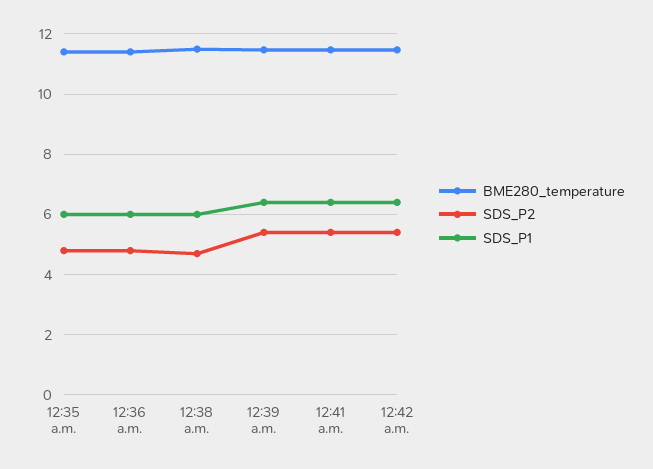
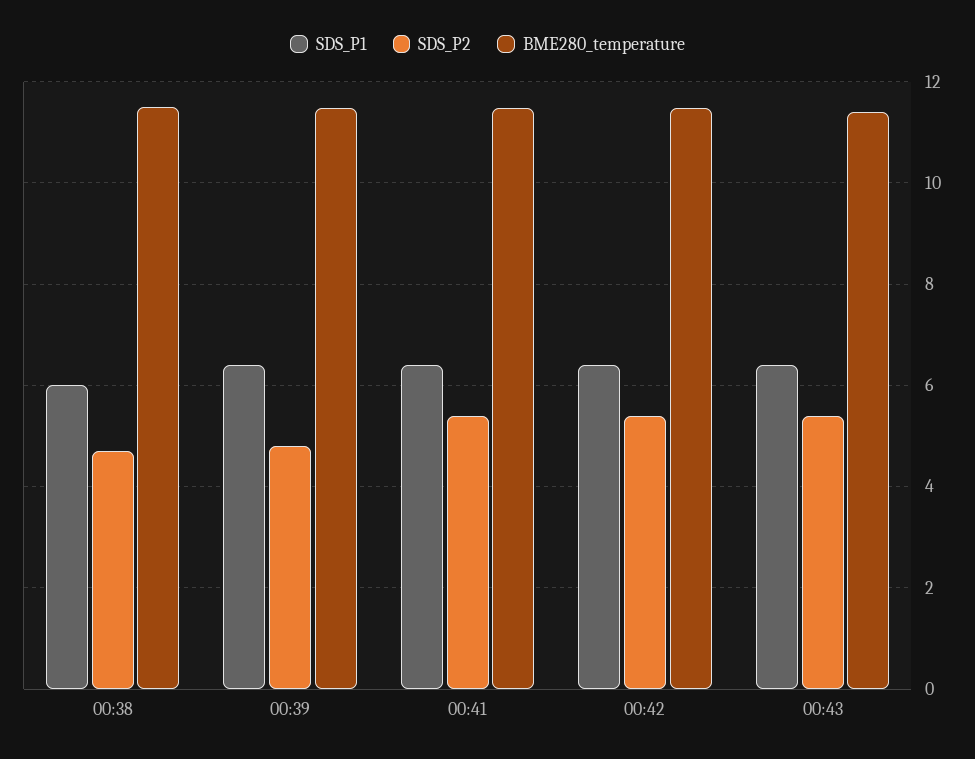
BME280_temperature, 12:35 a.m.: 11.4 -> none
SDS_P2, 12:35 a.m.: 4.8 -> none
SDS_P1, 12:35 a.m.: 6 -> none
BME280_temperature, 12:36 a.m.: 11.4 -> none
SDS_P2, 12:36 a.m.: 4.8 -> none
SDS_P1, 12:36 a.m.: 6 -> none
SDS_P2, 12:39 a.m.: 5.4 -> 4.8
SDS_P1, 00:43: none -> 6.4
SDS_P2, 00:43: none -> 5.4
BME280_temperature, 00:43: none -> 11.4

